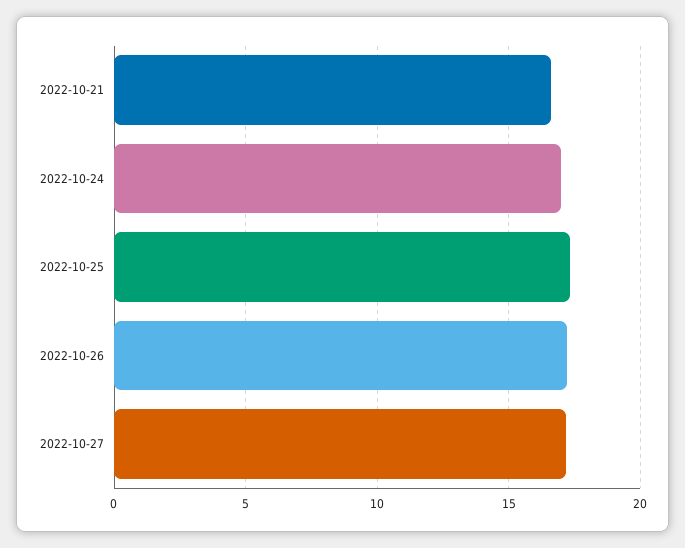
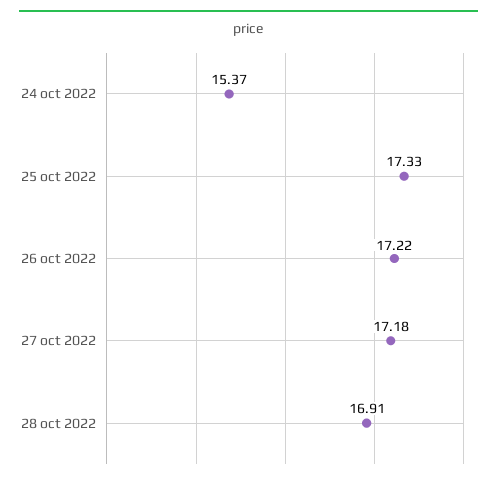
2022-10-21: 16.5 -> none
2022-10-24: 17 -> 15.37
28 oct 2022: none -> 16.91

